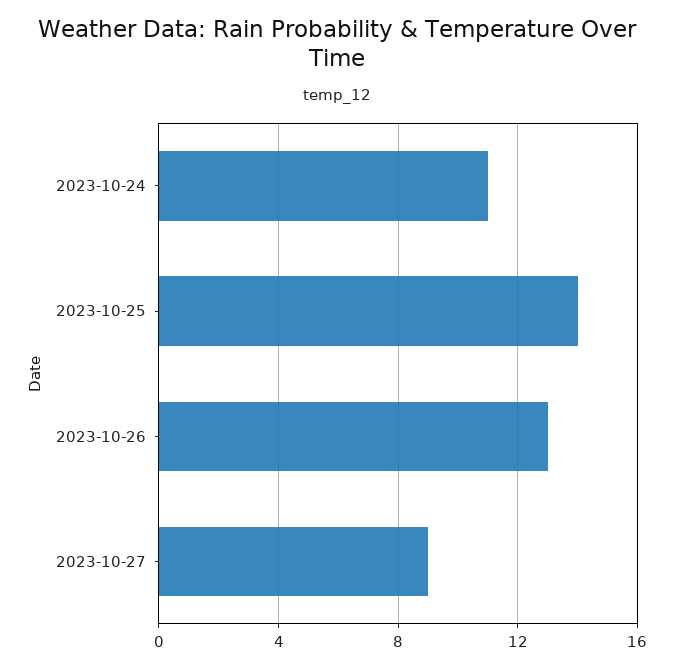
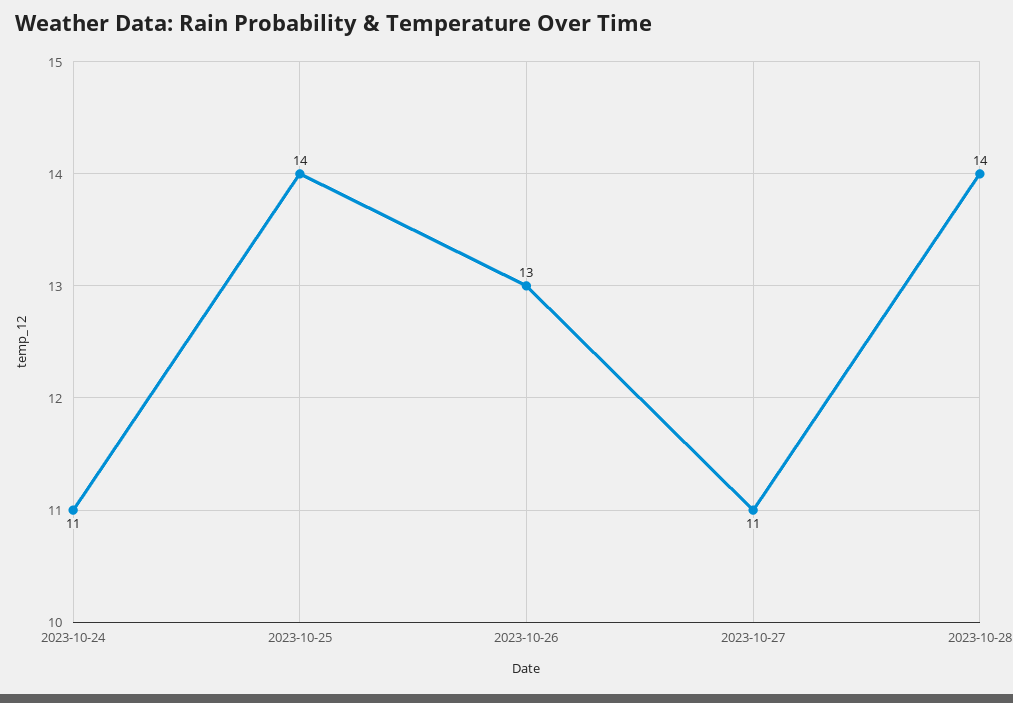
2023-10-27: 9 -> 11
2023-10-28: none -> 14

